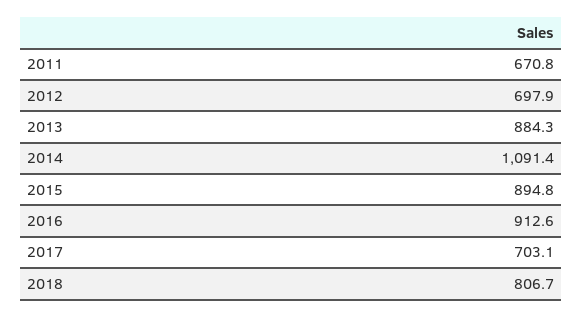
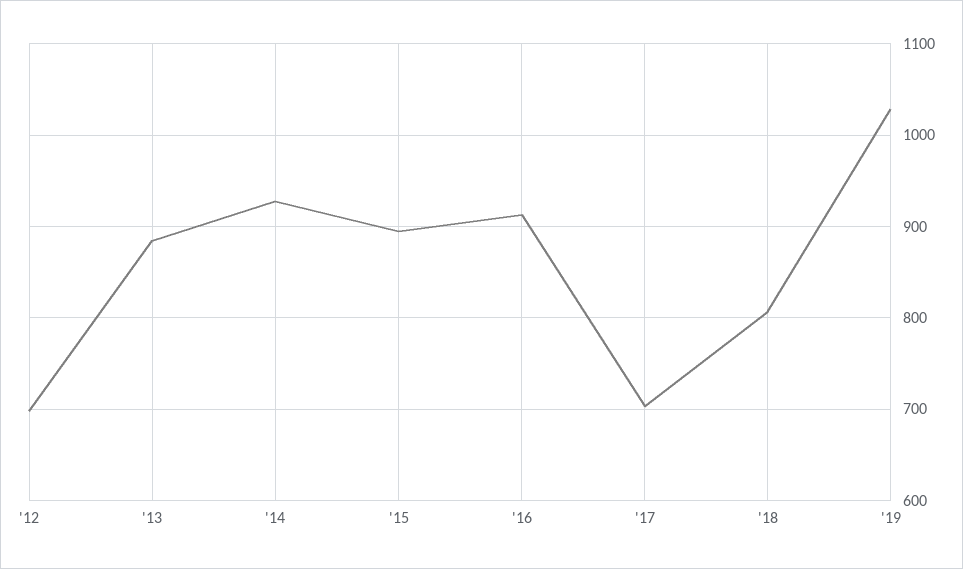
2011: 670.8 -> none
2014: 1091.4 -> 930
'19: none -> 1030

